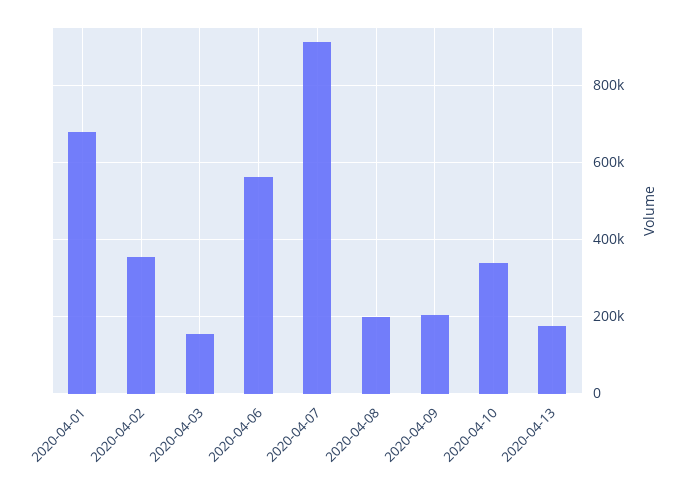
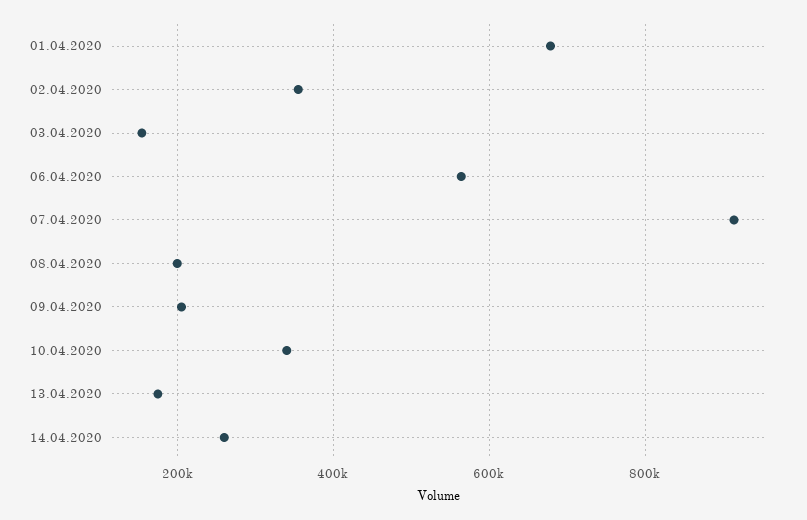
14.04.2020: none -> 260000

